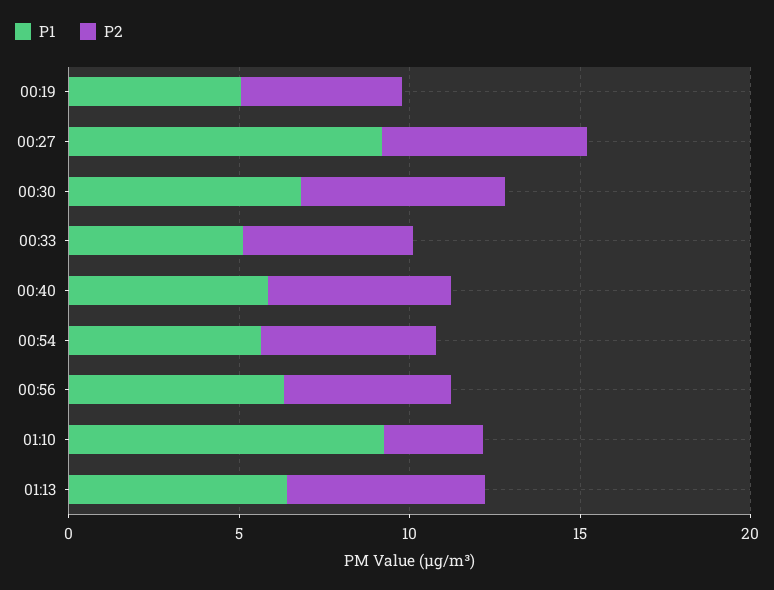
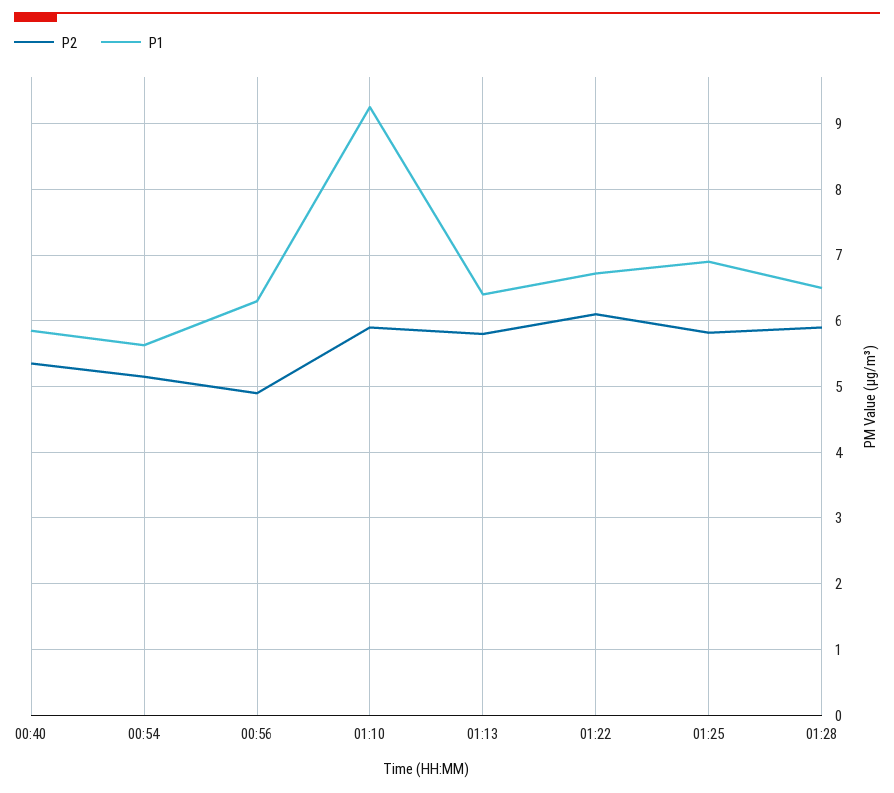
P1, 00:19: 5 -> none
P2, 00:19: 5 -> none
P1, 00:27: 9 -> none
P2, 00:27: 6 -> none
P1, 00:30: 7 -> none
P2, 00:30: 6 -> none
P1, 00:33: 5 -> none
P2, 00:33: 5 -> none
P2, 01:10: 3 -> 5.9
P2, 01:22: none -> 6.1
P1, 01:22: none -> 6.7
P2, 01:25: none -> 5.8
P1, 01:25: none -> 6.9
P2, 01:28: none -> 5.9
P1, 01:28: none -> 6.5

